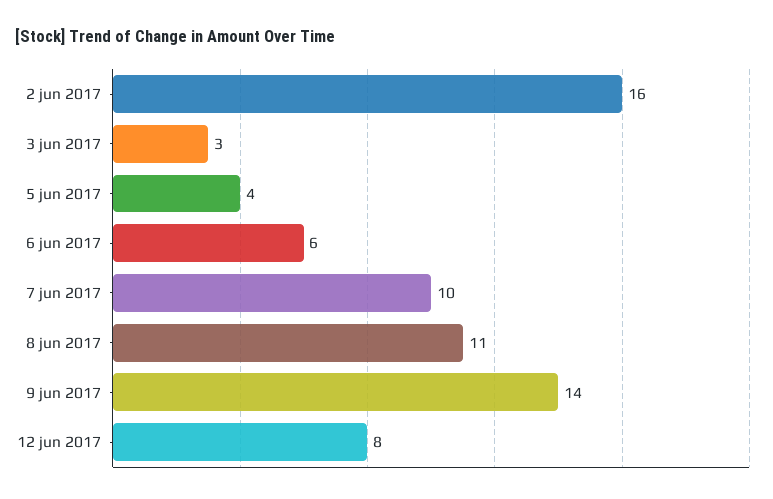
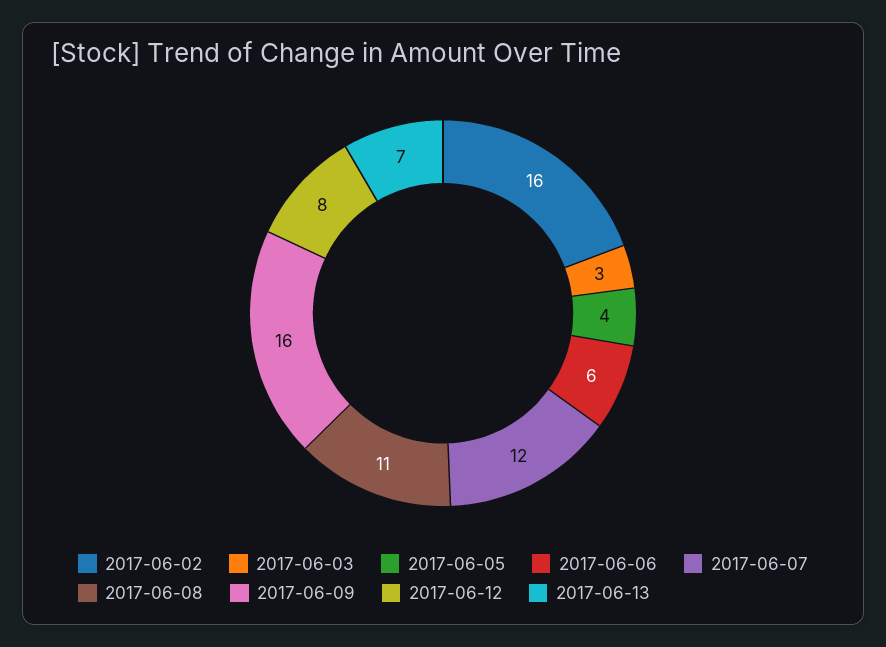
7 jun 2017: 10 -> 12
9 jun 2017: 14 -> 16
2017-06-13: none -> 7

